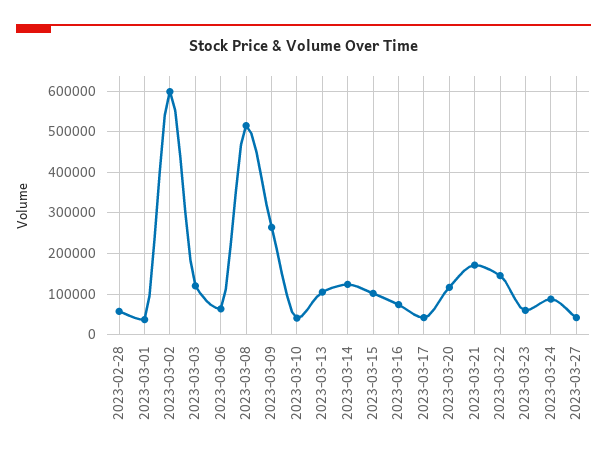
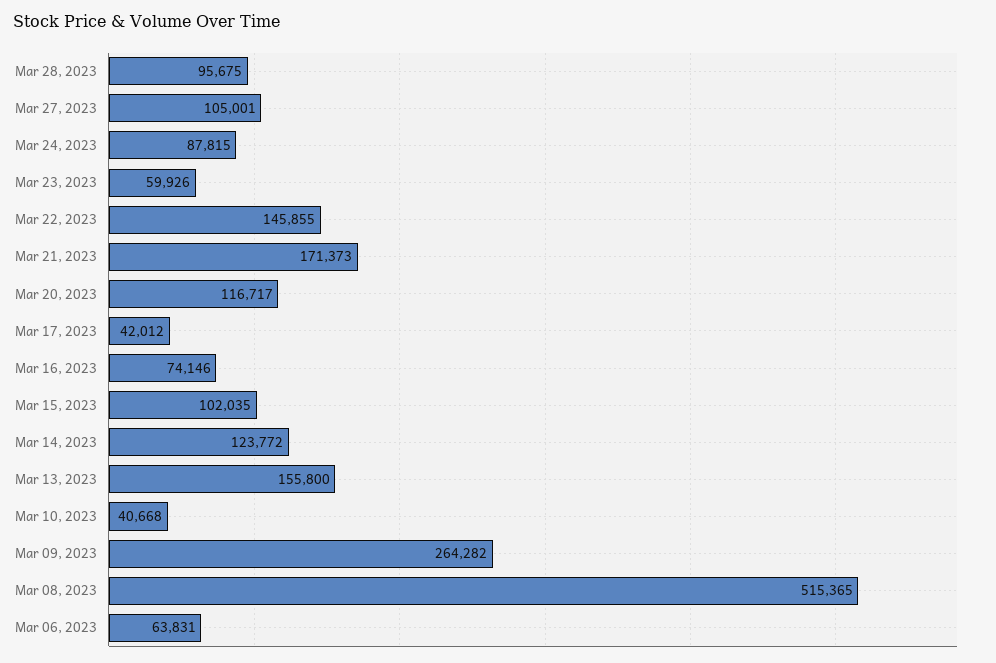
2023-02-28: 60000 -> none
2023-03-01: 40000 -> none
2023-03-02: 600000 -> none
2023-03-03: 120000 -> none
2023-03-13: 100000 -> 155800
2023-03-27: 40000 -> 105001
Mar 28, 2023: none -> 95675

